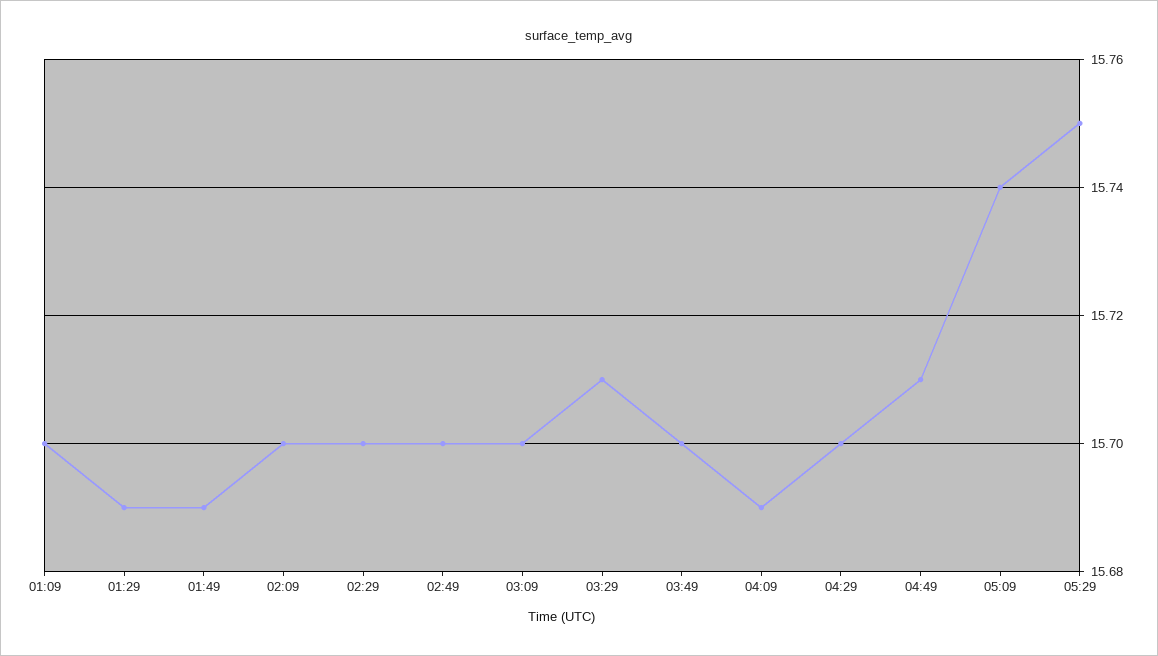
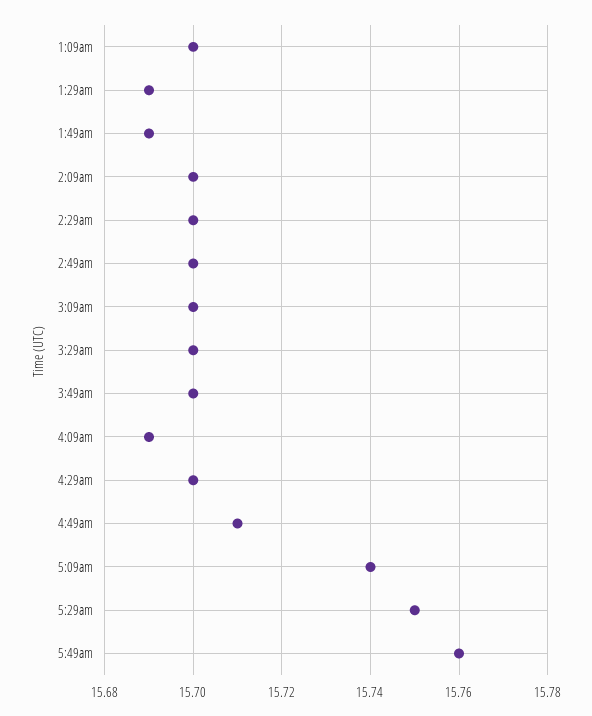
03:29: 15.71 -> 15.7
5:49am: none -> 15.76

